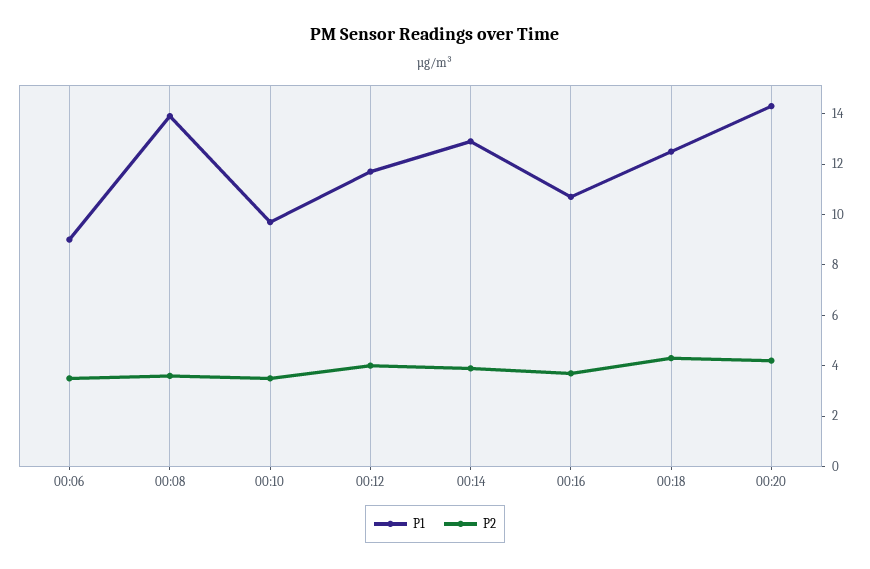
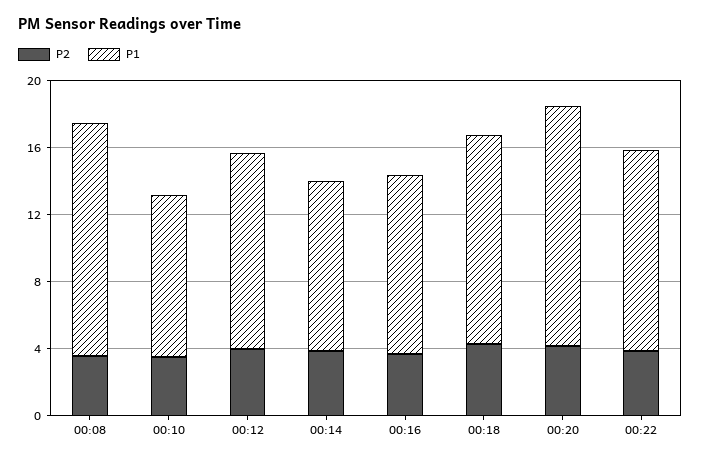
P1, 00:06: 9 -> none
P2, 00:06: 3.5 -> none
P1, 00:14: 13 -> 10
P2, 00:22: none -> 4
P1, 00:22: none -> 12

